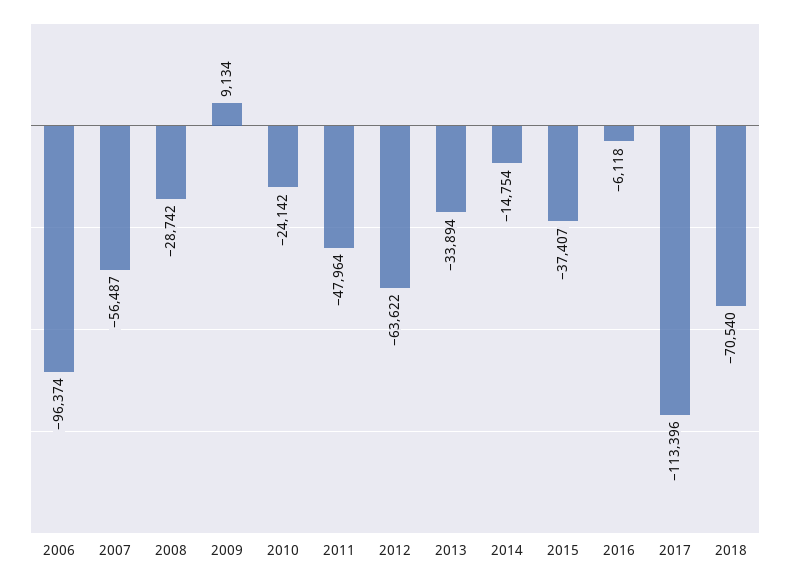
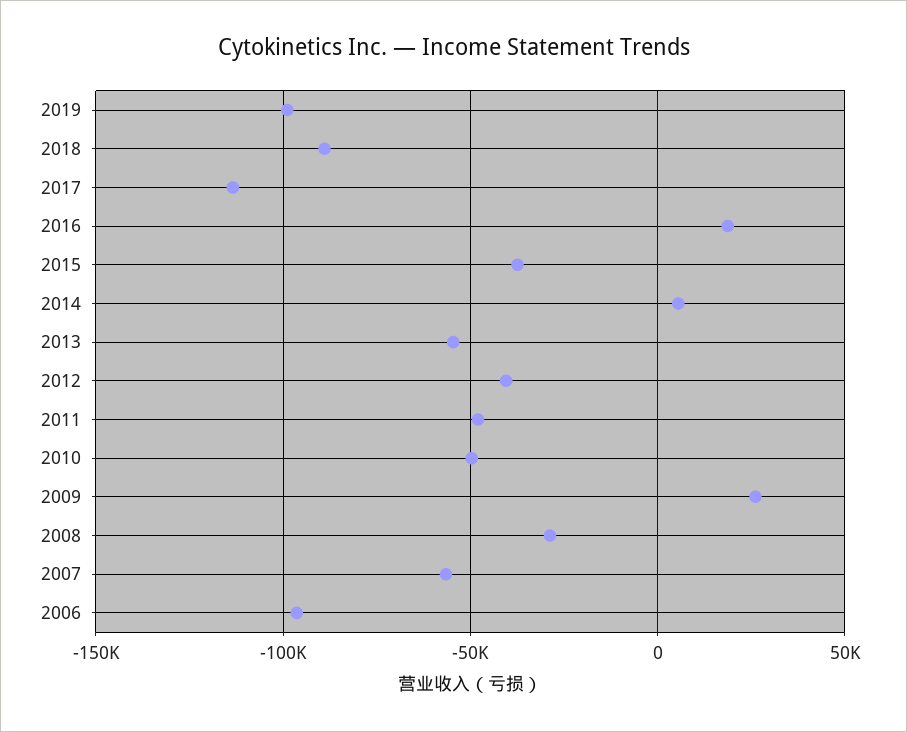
2009: 9134 -> 25000
2010: -24142 -> -50000
2012: -63622 -> -40000
2013: -33894 -> -55000
2014: -14754 -> 5000
2016: -6118 -> 20000
2018: -70540 -> -90000
2019: none -> -100000

